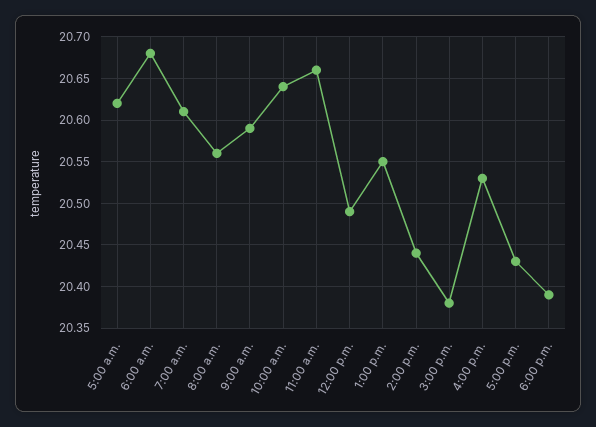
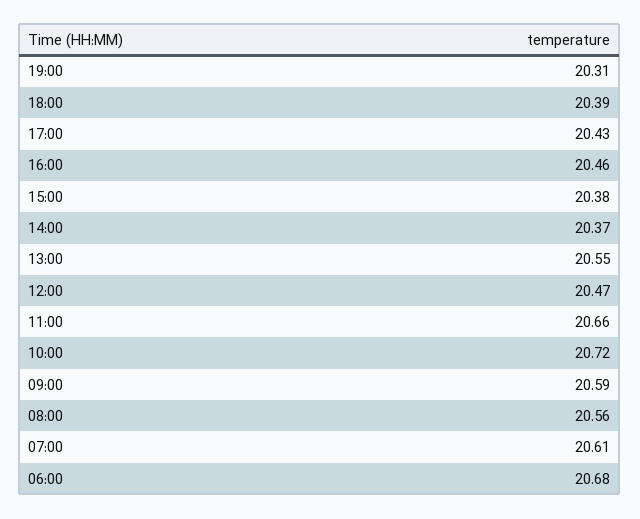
5:00 a.m.: 20.62 -> none
10:00 a.m.: 20.64 -> 20.72
12:00 p.m.: 20.49 -> 20.47
2:00 p.m.: 20.44 -> 20.37
4:00 p.m.: 20.53 -> 20.46
19:00: none -> 20.31

